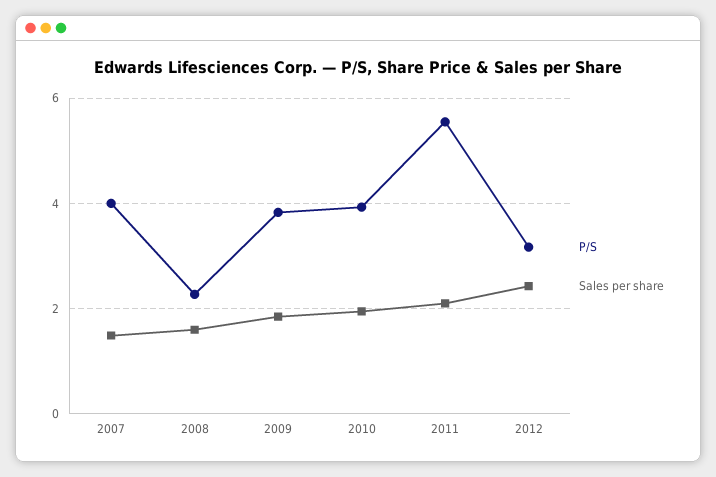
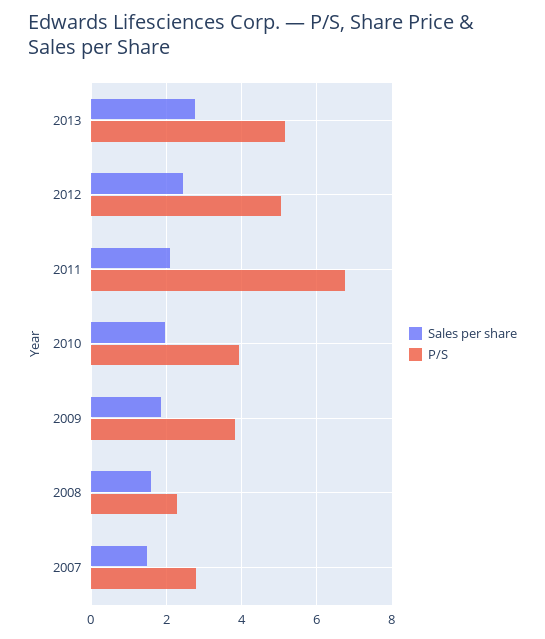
P/S, 2007: 4 -> 2.8
P/S, 2011: 5.6 -> 6.8
P/S, 2012: 3.2 -> 5
Sales per share, 2013: none -> 2.8
P/S, 2013: none -> 5.2

